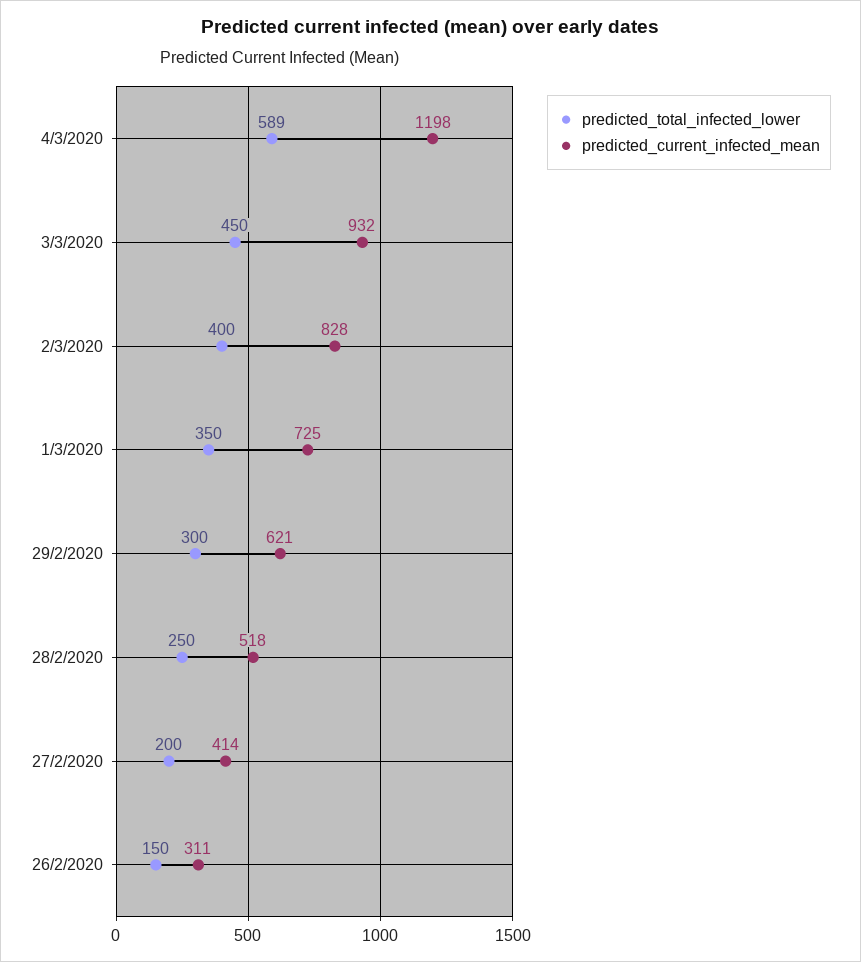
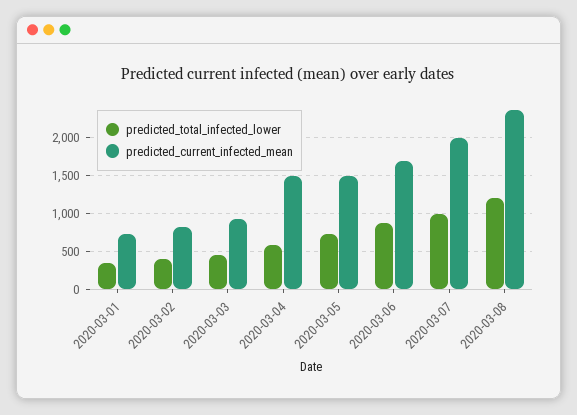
predicted_current_infected_mean, 4/3/2020: 1198 -> 1500
predicted_total_infected_lower, 29/2/2020: 300 -> none
predicted_current_infected_mean, 29/2/2020: 621 -> none
predicted_total_infected_lower, 28/2/2020: 250 -> none
predicted_current_infected_mean, 28/2/2020: 518 -> none
predicted_total_infected_lower, 27/2/2020: 200 -> none
predicted_current_infected_mean, 27/2/2020: 414 -> none
predicted_total_infected_lower, 26/2/2020: 150 -> none
predicted_current_infected_mean, 26/2/2020: 311 -> none
predicted_total_infected_lower, 2020-03-05: none -> 700
predicted_current_infected_mean, 2020-03-05: none -> 1500
predicted_total_infected_lower, 2020-03-06: none -> 900
predicted_current_infected_mean, 2020-03-06: none -> 1700
predicted_total_infected_lower, 2020-03-07: none -> 1000
predicted_current_infected_mean, 2020-03-07: none -> 2000
predicted_total_infected_lower, 2020-03-08: none -> 1200
predicted_current_infected_mean, 2020-03-08: none -> 2400

